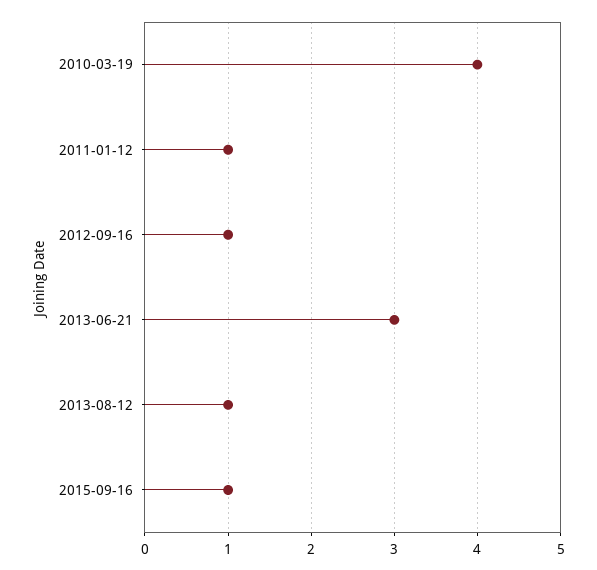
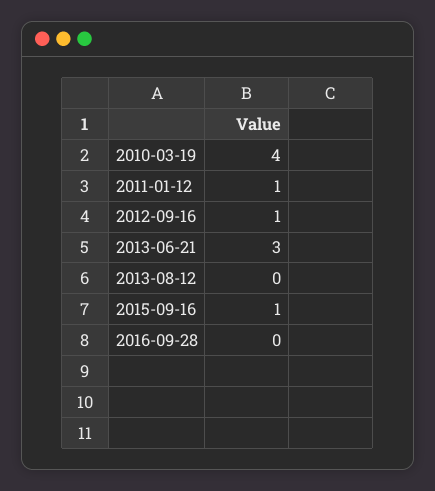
2013-08-12: 1 -> 0
2016-09-28: none -> 0

